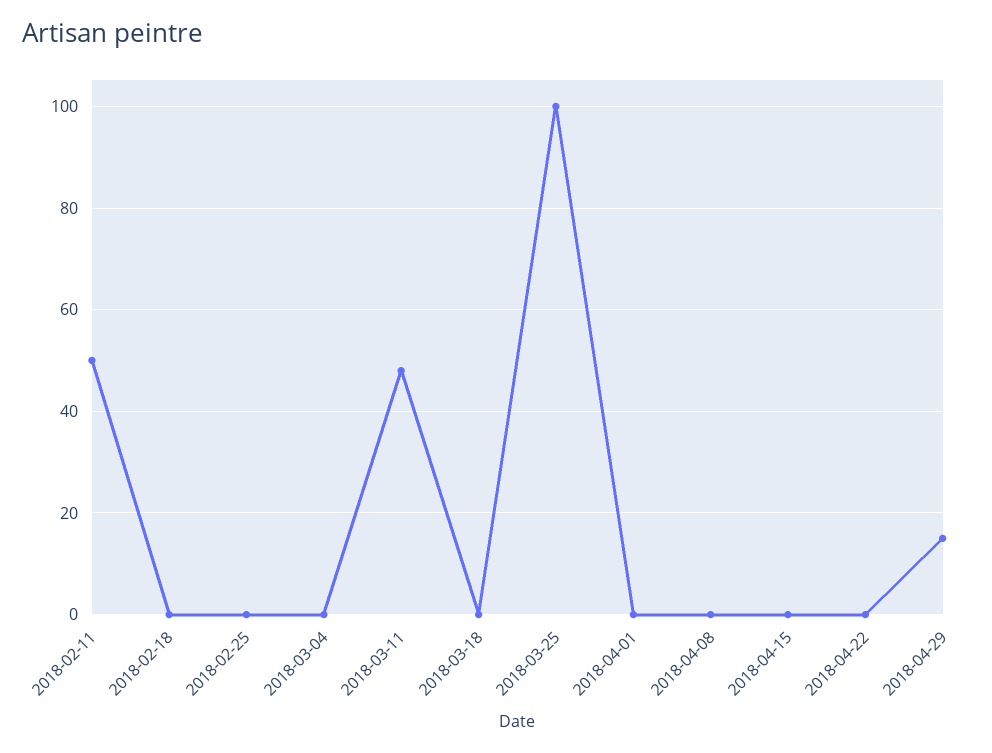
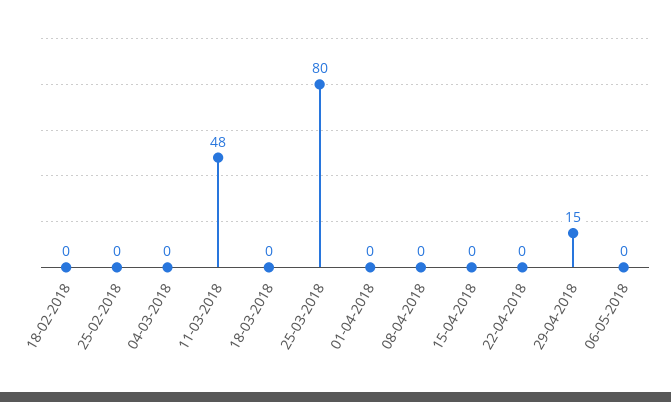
2018-02-11: 50 -> none
2018-03-25: 100 -> 80
06-05-2018: none -> 0

